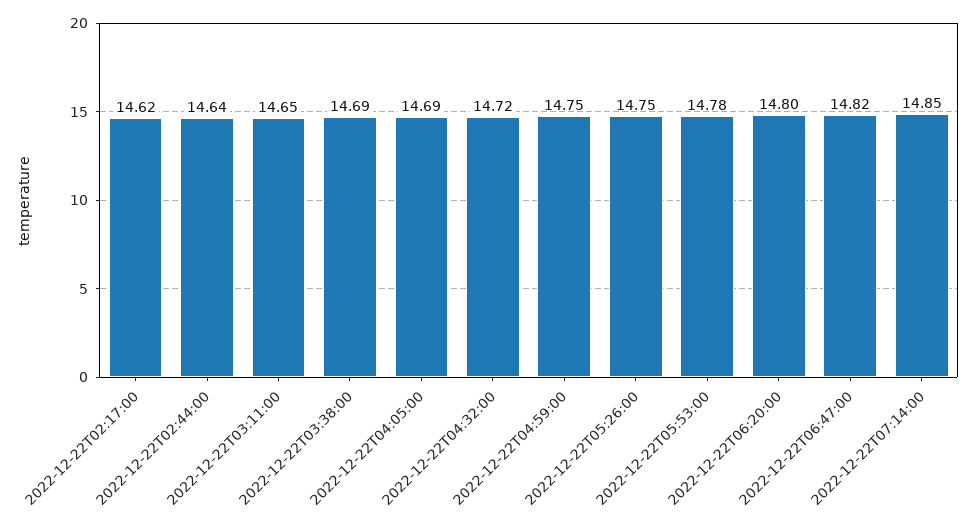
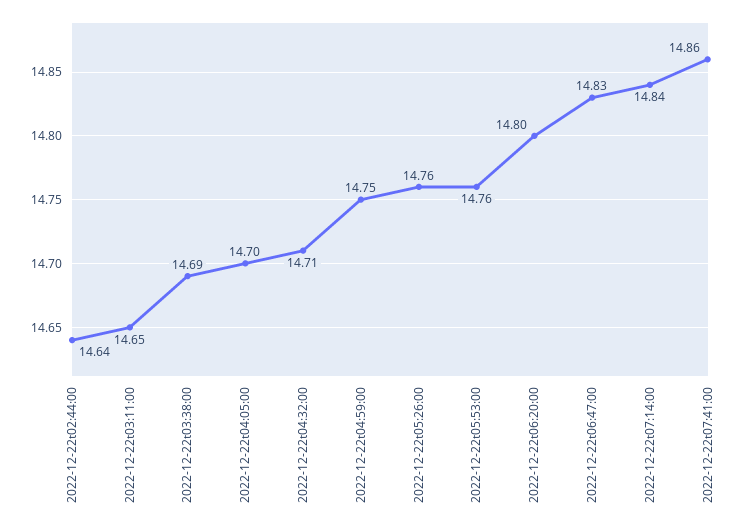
2022-12-22T02:17:00: 14.62 -> none
2022-12-22T04:05:00: 14.69 -> 14.7
2022-12-22T04:32:00: 14.72 -> 14.71
2022-12-22T05:26:00: 14.75 -> 14.76
2022-12-22T05:53:00: 14.78 -> 14.76
2022-12-22T06:47:00: 14.82 -> 14.83
2022-12-22T07:14:00: 14.85 -> 14.84
2022-12-22t07:41:00: none -> 14.86

